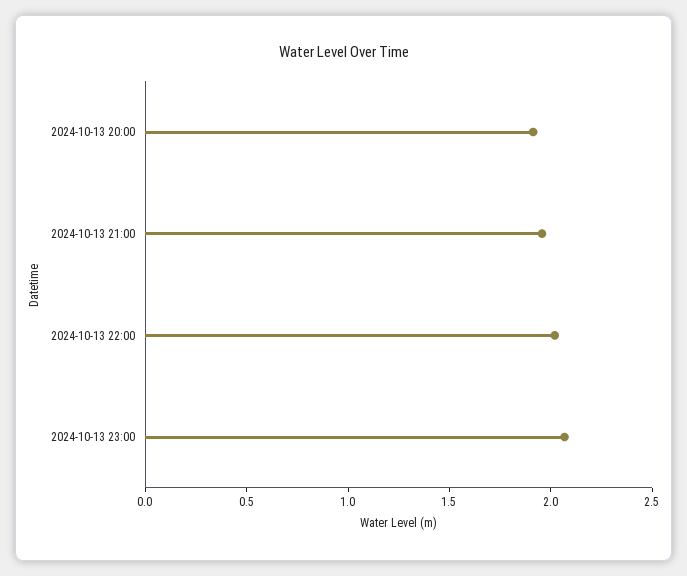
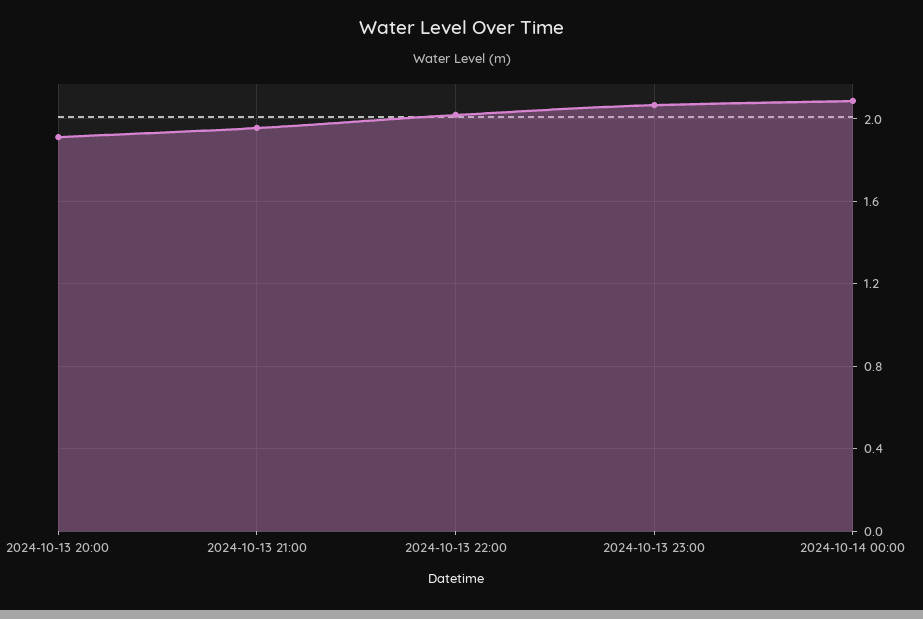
2024-10-14 00:00: none -> 2.1

